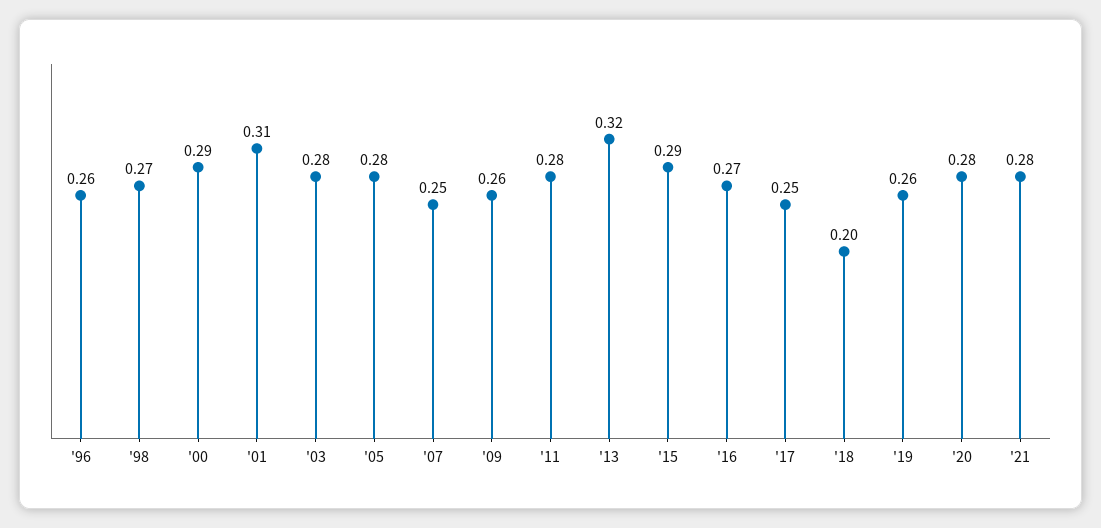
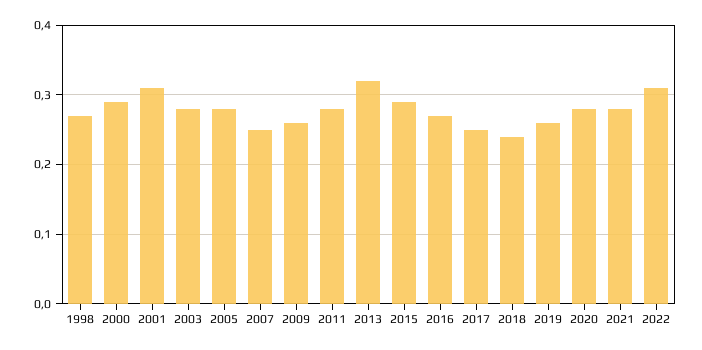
'96: 0.26 -> none
'18: 0.2 -> 0.24
2022: none -> 0.31

